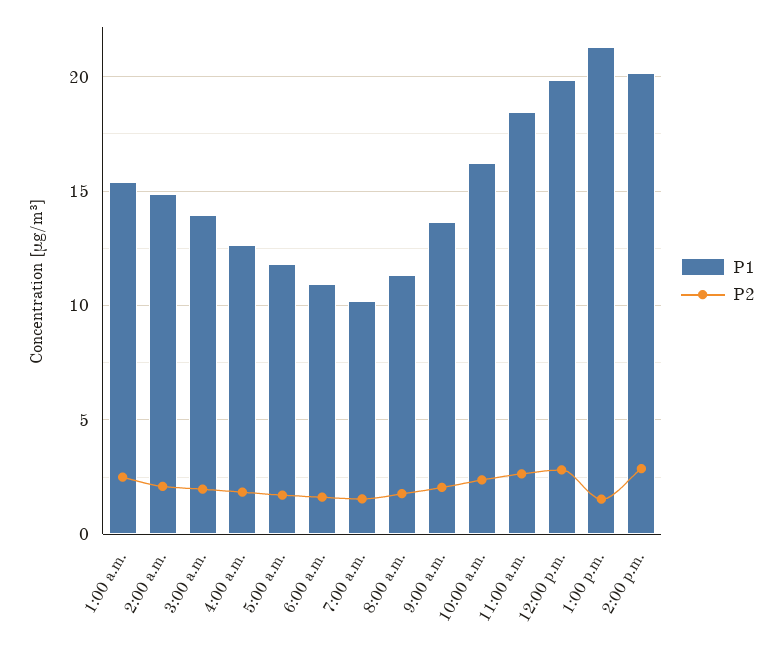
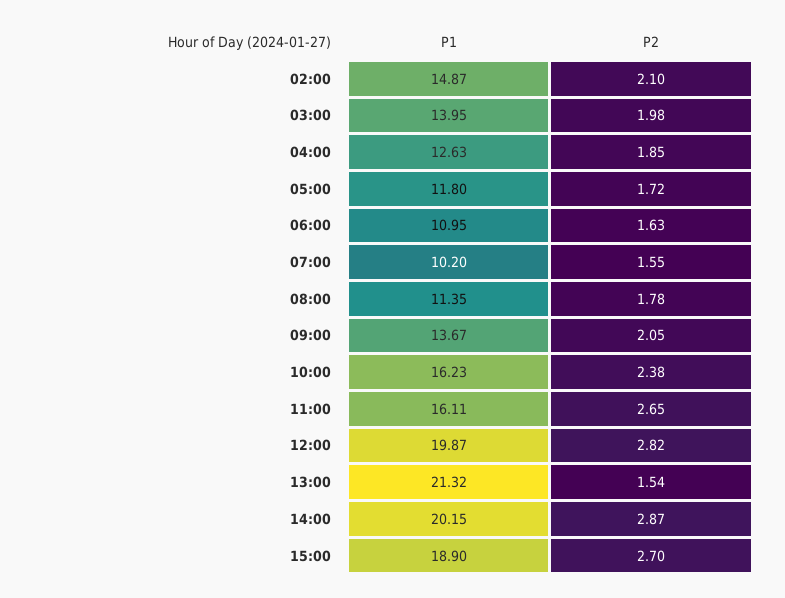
P1, 1:00 a.m.: 15.5 -> none
P2, 1:00 a.m.: 2.5 -> none
P1, 11:00 a.m.: 18.5 -> 16.11
P1, 15:00: none -> 18.9
P2, 15:00: none -> 2.7

